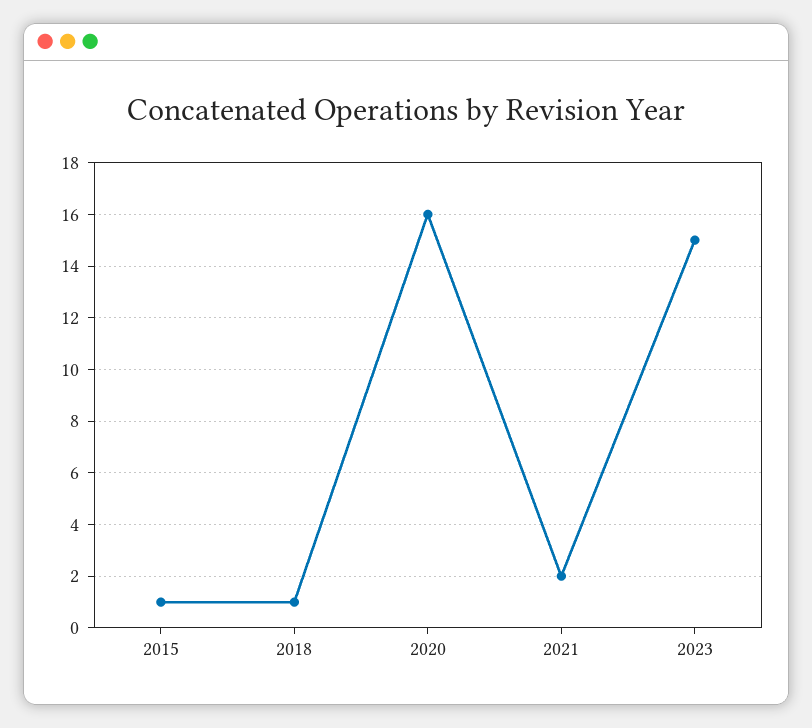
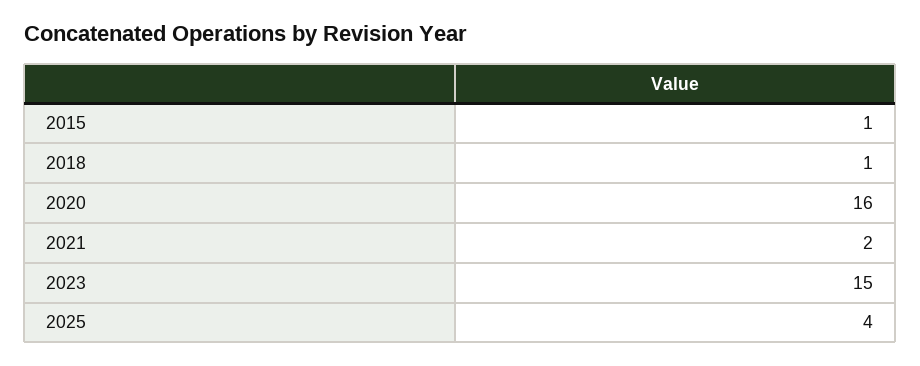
2025: none -> 4

